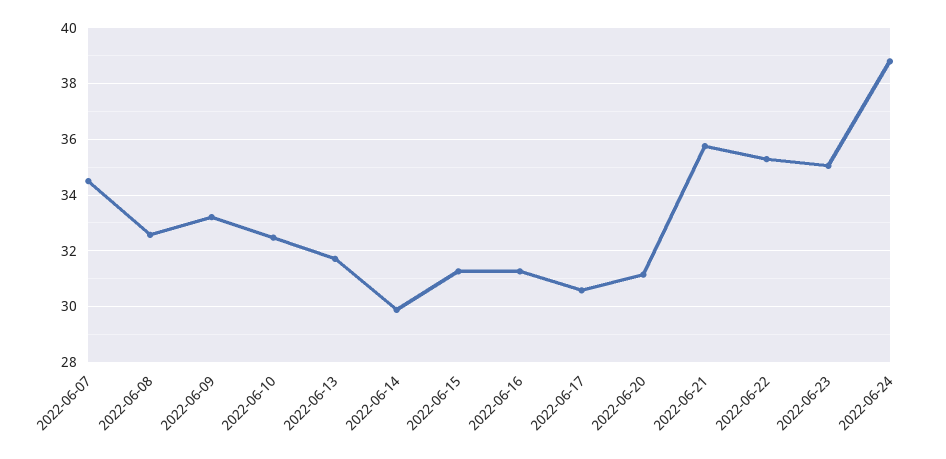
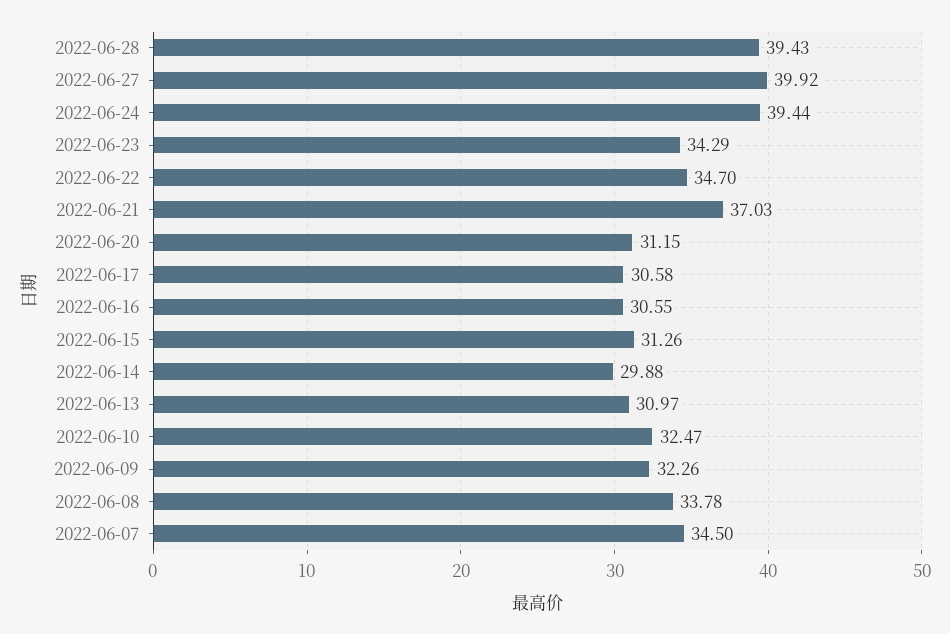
2022-06-08: 32.5 -> 33.78
2022-06-09: 33.25 -> 32.26
2022-06-13: 31.75 -> 30.97
2022-06-16: 31.25 -> 30.55
2022-06-21: 35.75 -> 37.03
2022-06-22: 35.25 -> 34.7
2022-06-23: 35 -> 34.29
2022-06-24: 38.75 -> 39.44
2022-06-28: none -> 39.43
2022-06-27: none -> 39.92

